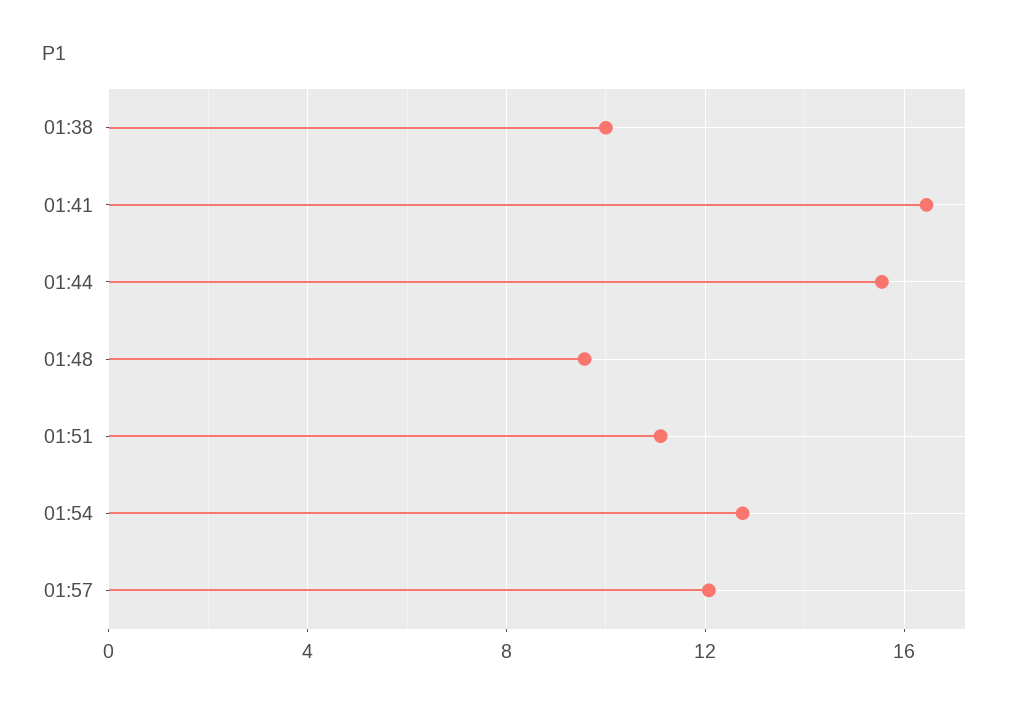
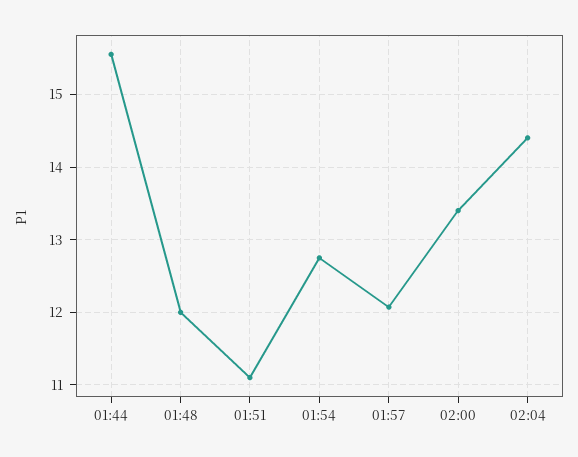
01:38: 10 -> none
01:41: 16.5 -> none
01:48: 9.5 -> 12
02:00: none -> 13.4
02:04: none -> 14.4

